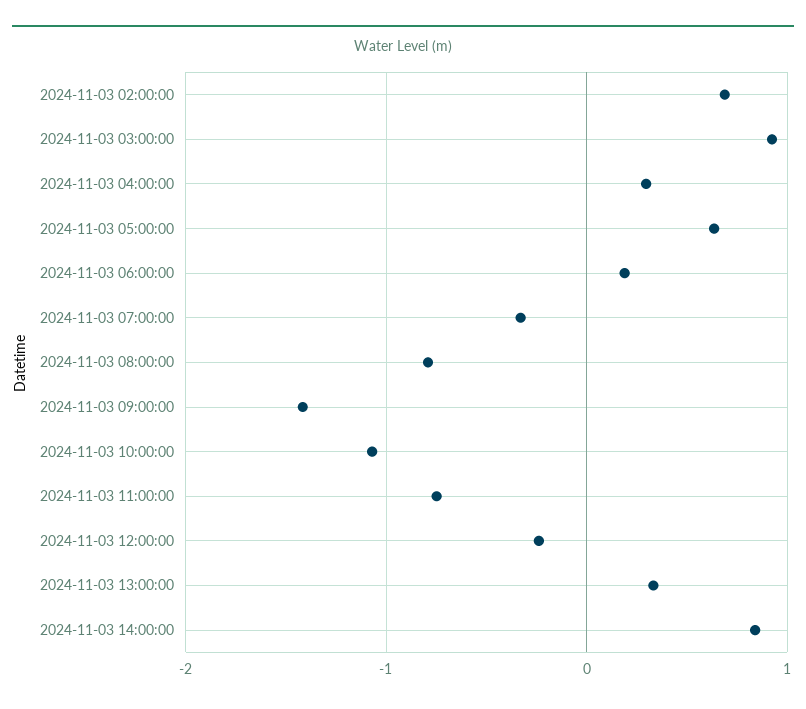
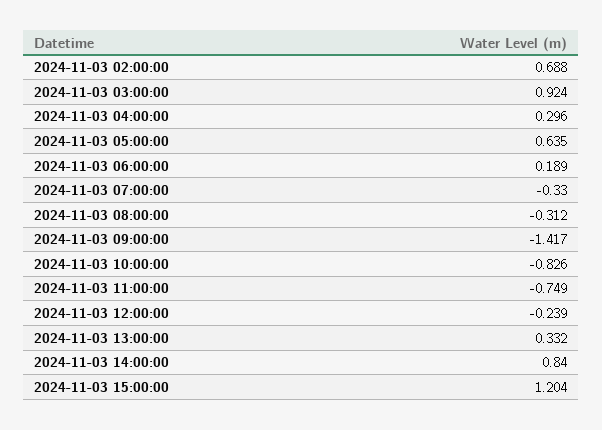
2024-11-03 08:00:00: -0.8 -> -0.312
2024-11-03 10:00:00: -1.1 -> -0.826
2024-11-03 15:00:00: none -> 1.204

